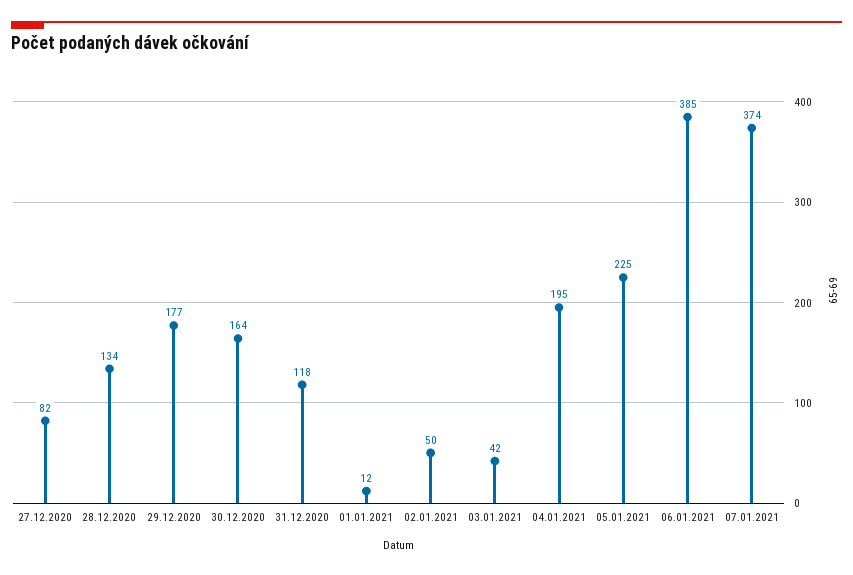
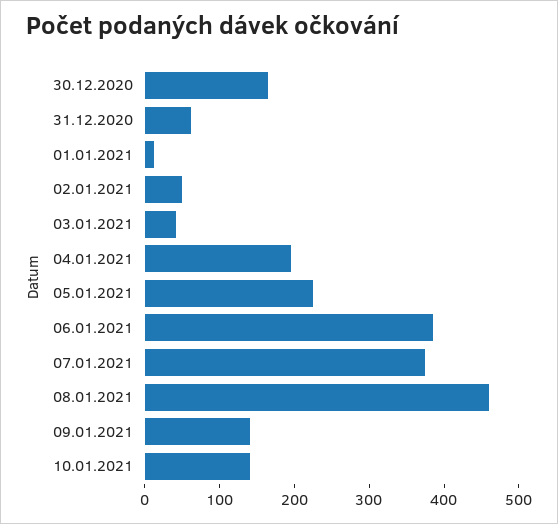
27.12.2020: 82 -> none
28.12.2020: 134 -> none
29.12.2020: 177 -> none
31.12.2020: 118 -> 60
08.01.2021: none -> 460
09.01.2021: none -> 140
10.01.2021: none -> 140

